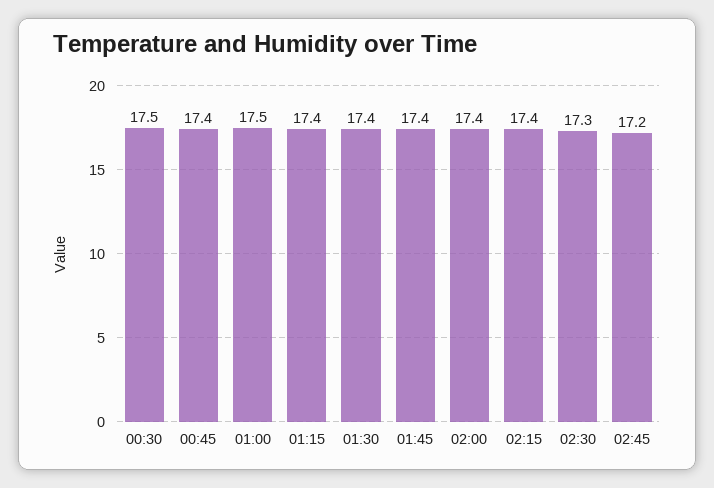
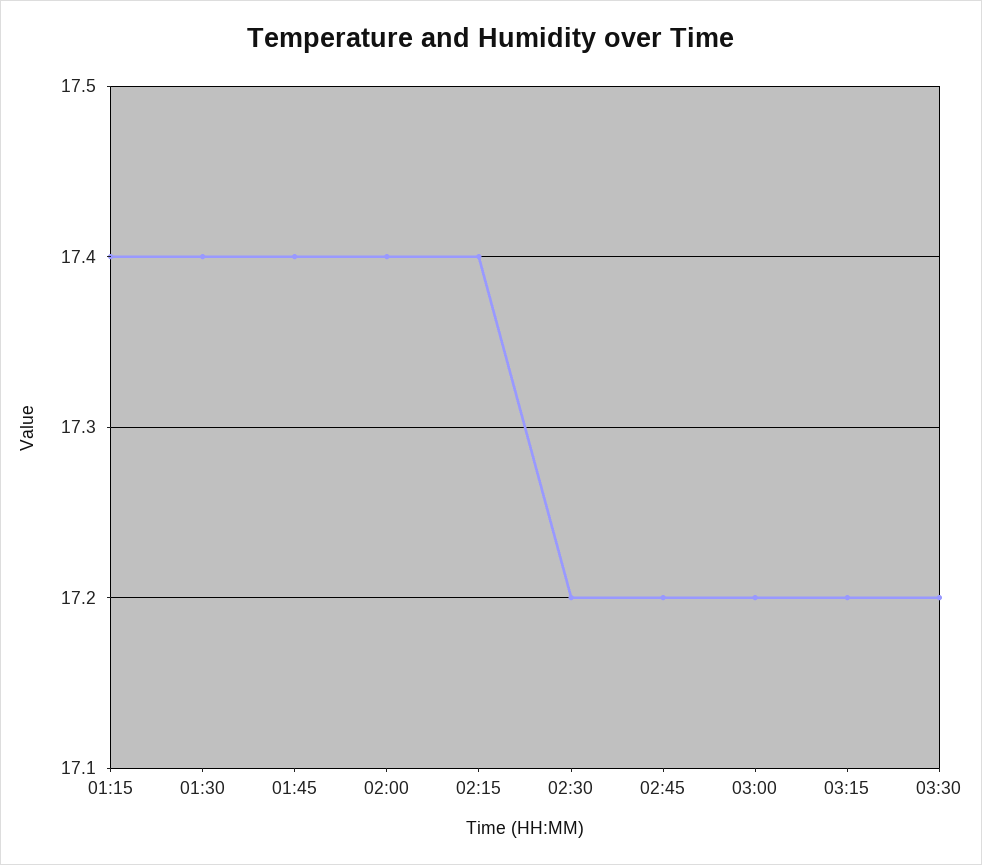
00:30: 17.5 -> none
00:45: 17.4 -> none
01:00: 17.5 -> none
02:30: 17.3 -> 17.2
03:00: none -> 17.2
03:15: none -> 17.2
03:30: none -> 17.2

